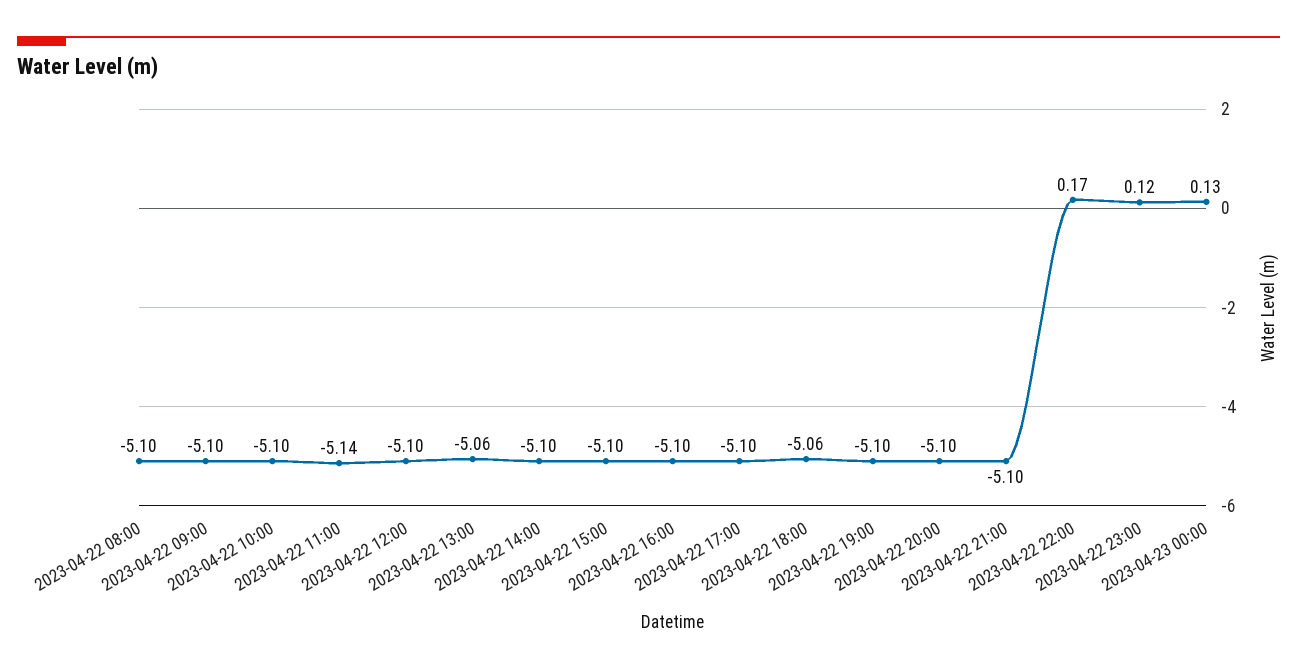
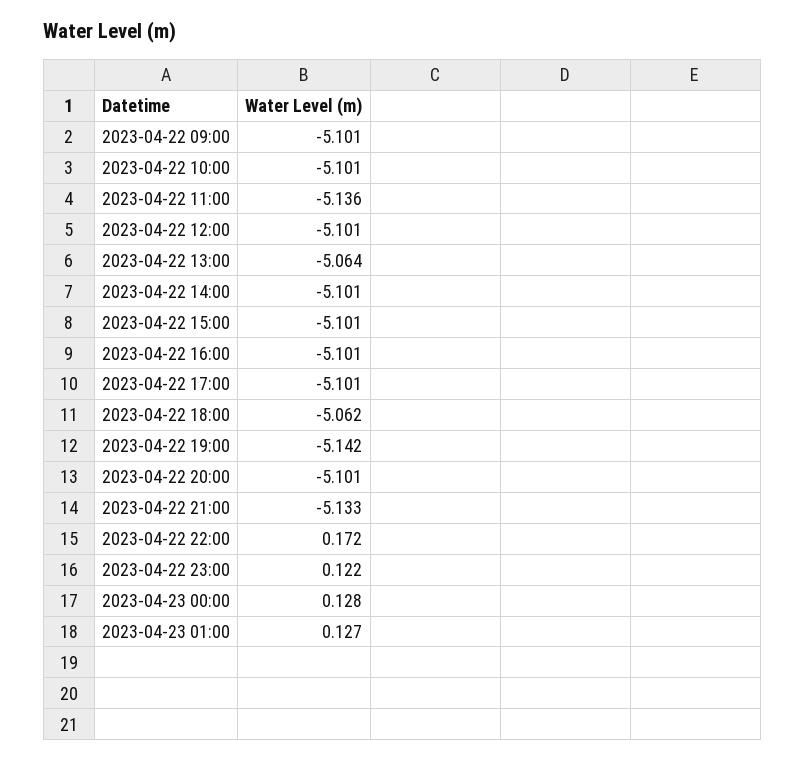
2023-04-22 08:00: -5.1 -> none
2023-04-22 19:00: -5.1 -> -5.142
2023-04-22 21:00: -5.1 -> -5.133
2023-04-23 01:00: none -> 0.127

